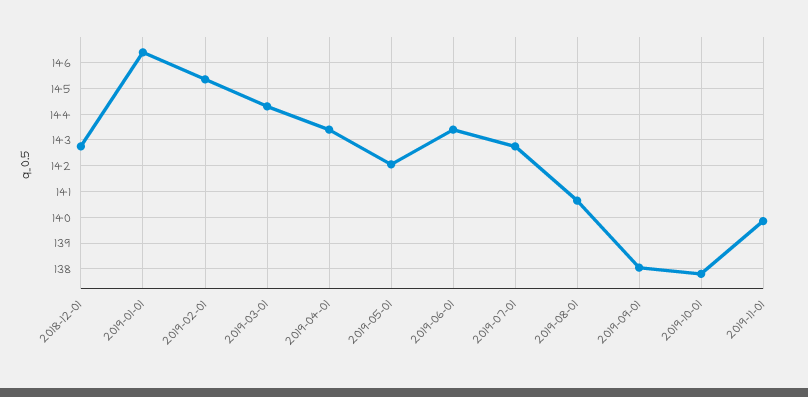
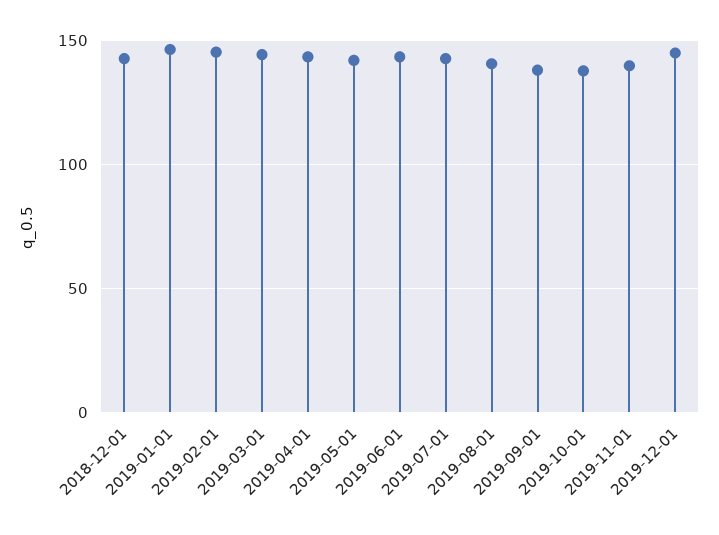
2019-12-01: none -> 145

